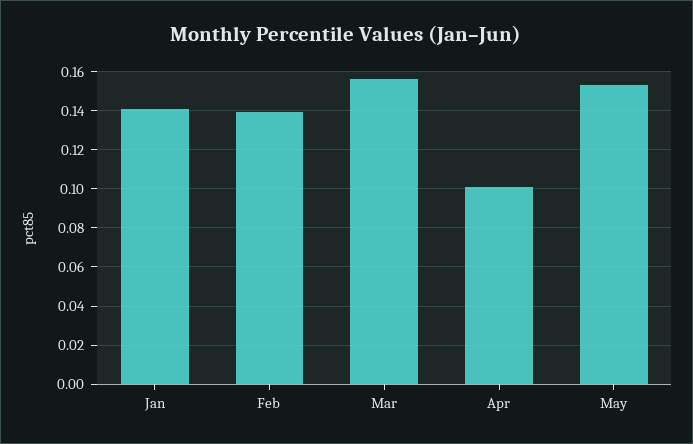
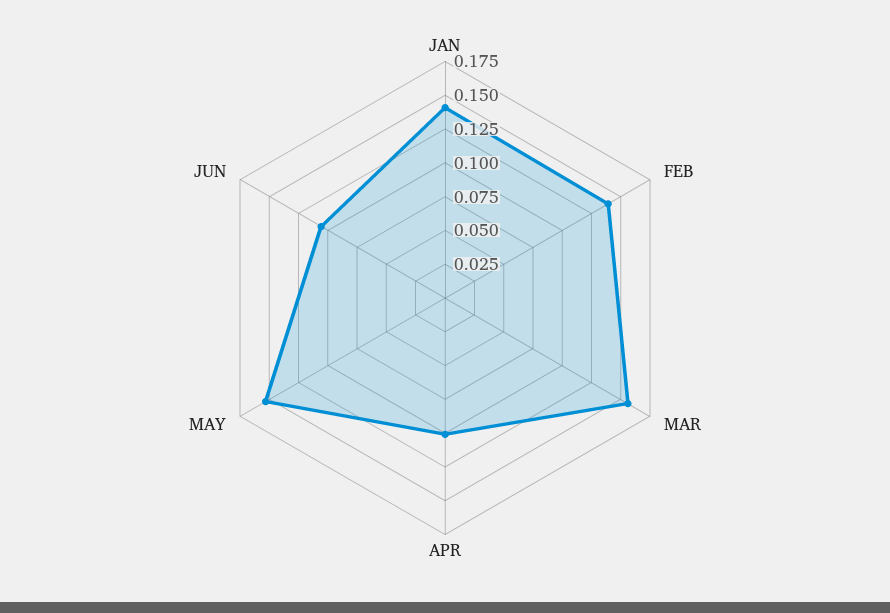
JUN: none -> 0.1

